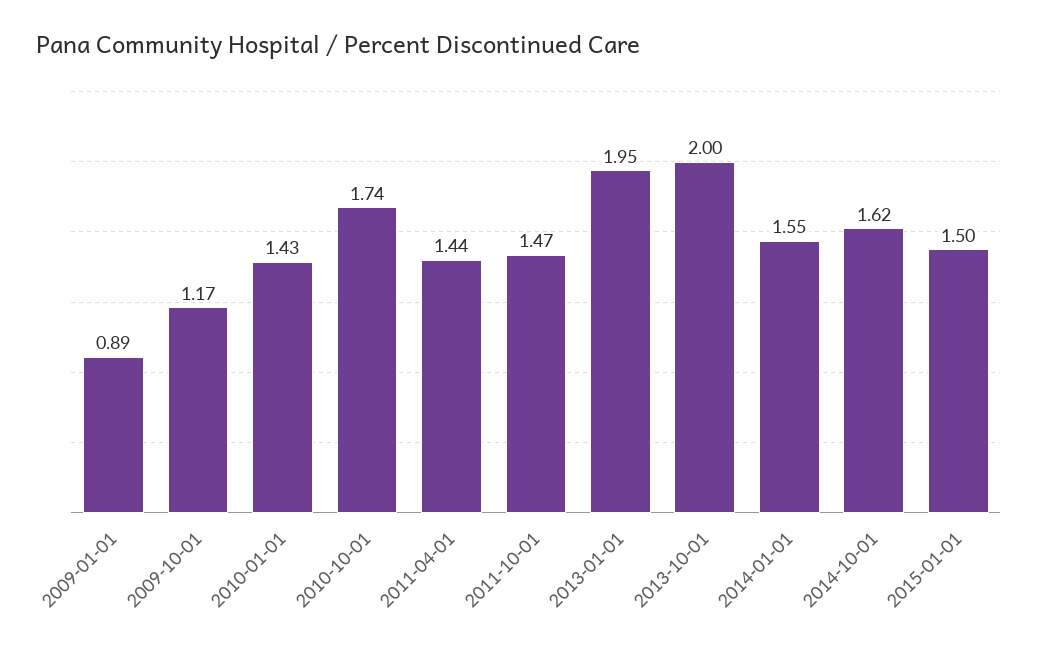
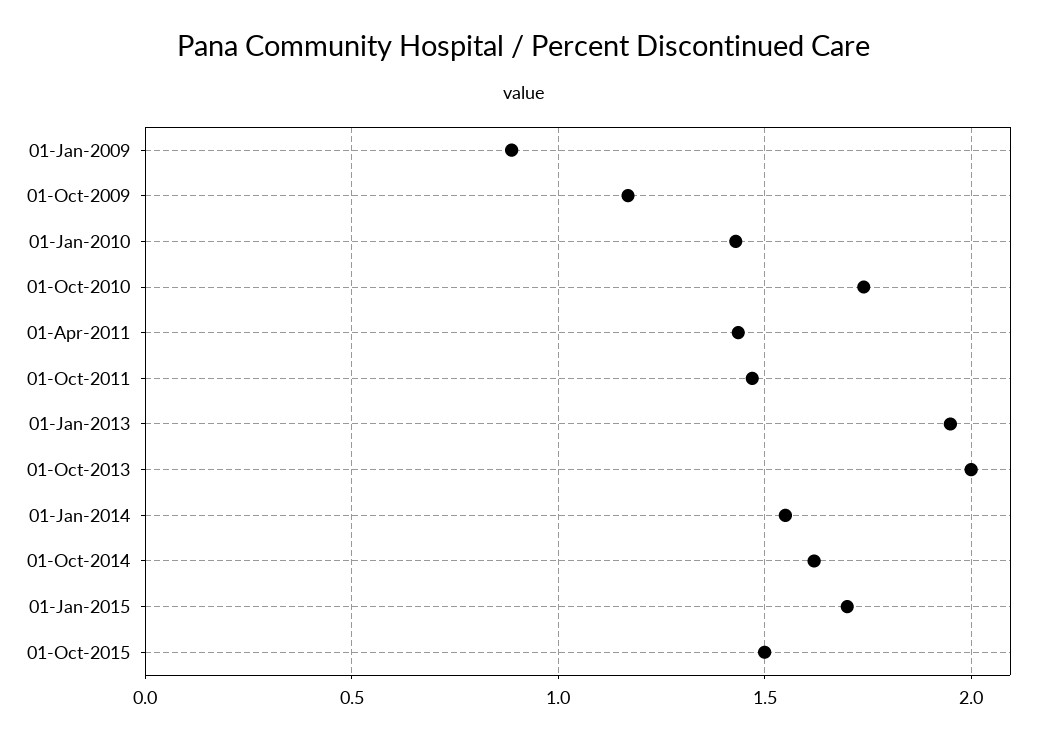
2015-01-01: 1.5 -> 1.7
01-Oct-2015: none -> 1.5

